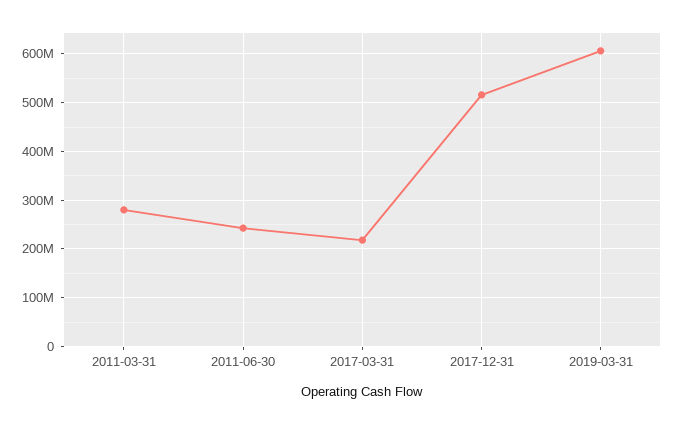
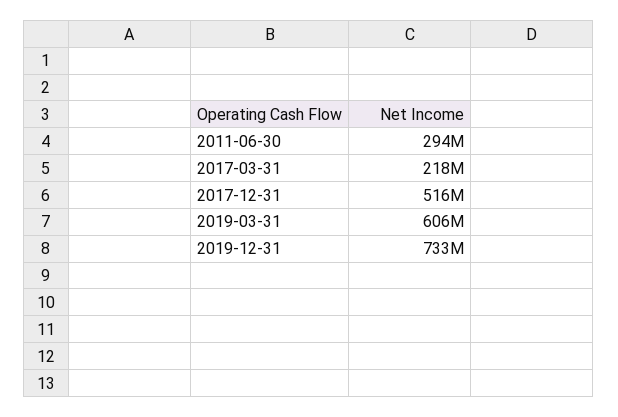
2011-03-31: 280000000 -> none
2011-06-30: 240000000 -> 294000000
2019-12-31: none -> 733000000

